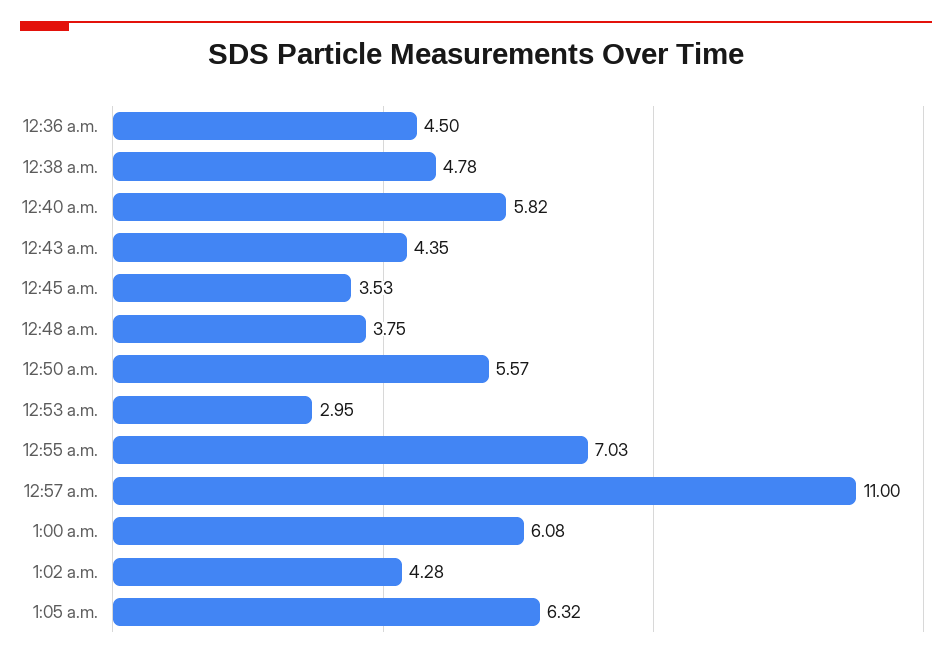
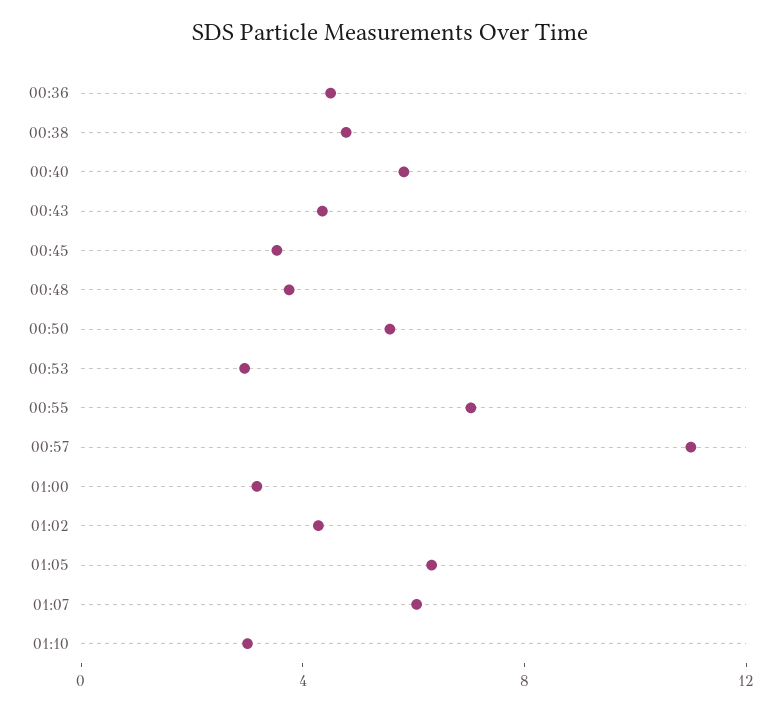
1:00 a.m.: 6.08 -> 3
01:07: none -> 6
01:10: none -> 3

